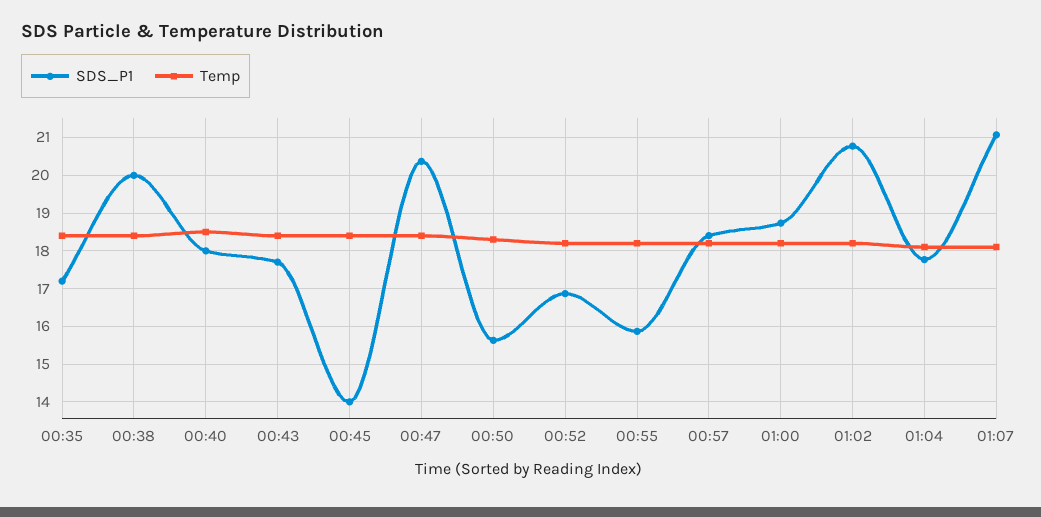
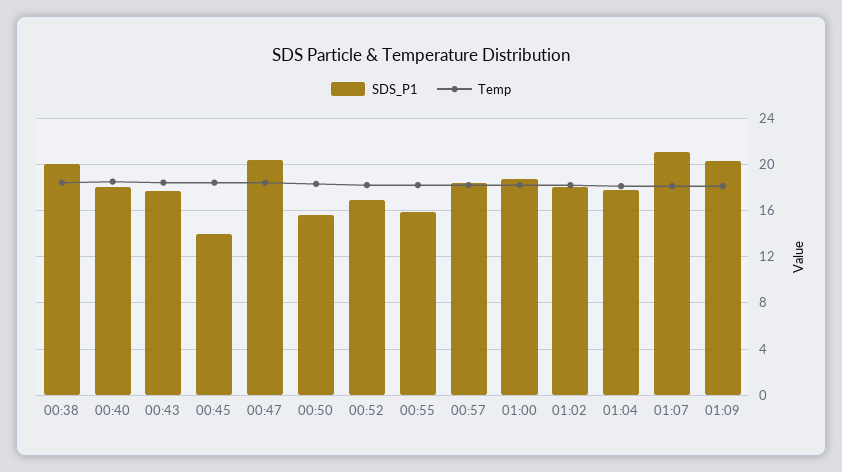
SDS_P1, 00:35: 17.2 -> none
Temp, 00:35: 18.4 -> none
SDS_P1, 01:02: 20.8 -> 18
SDS_P1, 01:09: none -> 20
Temp, 01:09: none -> 18

